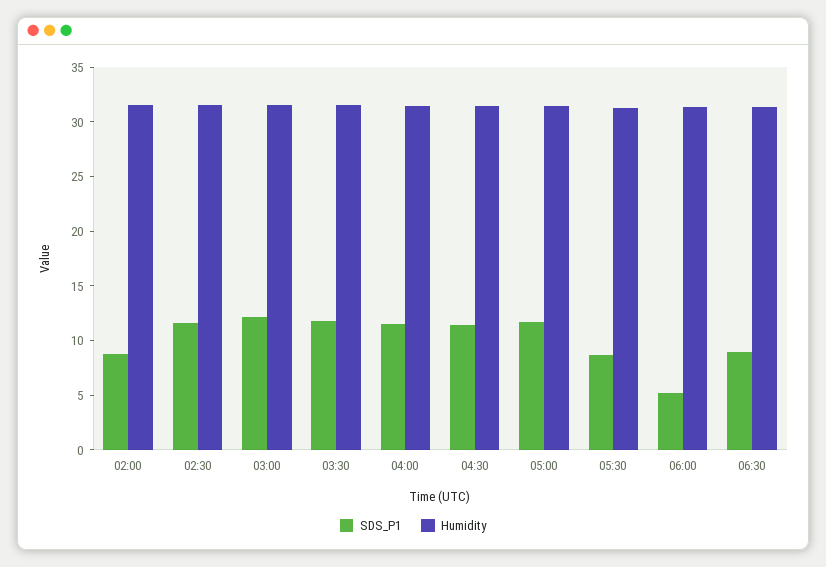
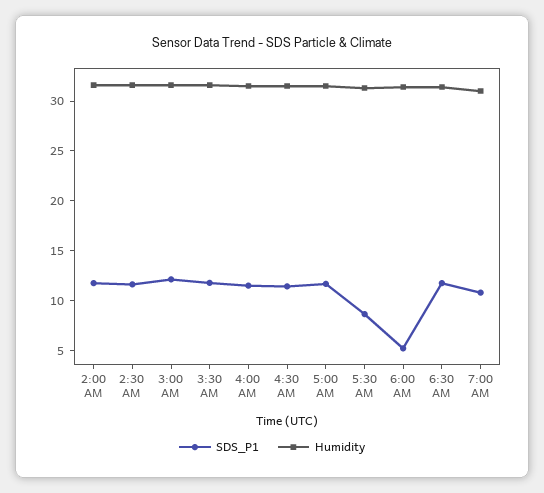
SDS_P1, 02:00: 9 -> 12
SDS_P1, 06:30: 9 -> 12
SDS_P1, 7:00 AM: none -> 11
Humidity, 7:00 AM: none -> 31

